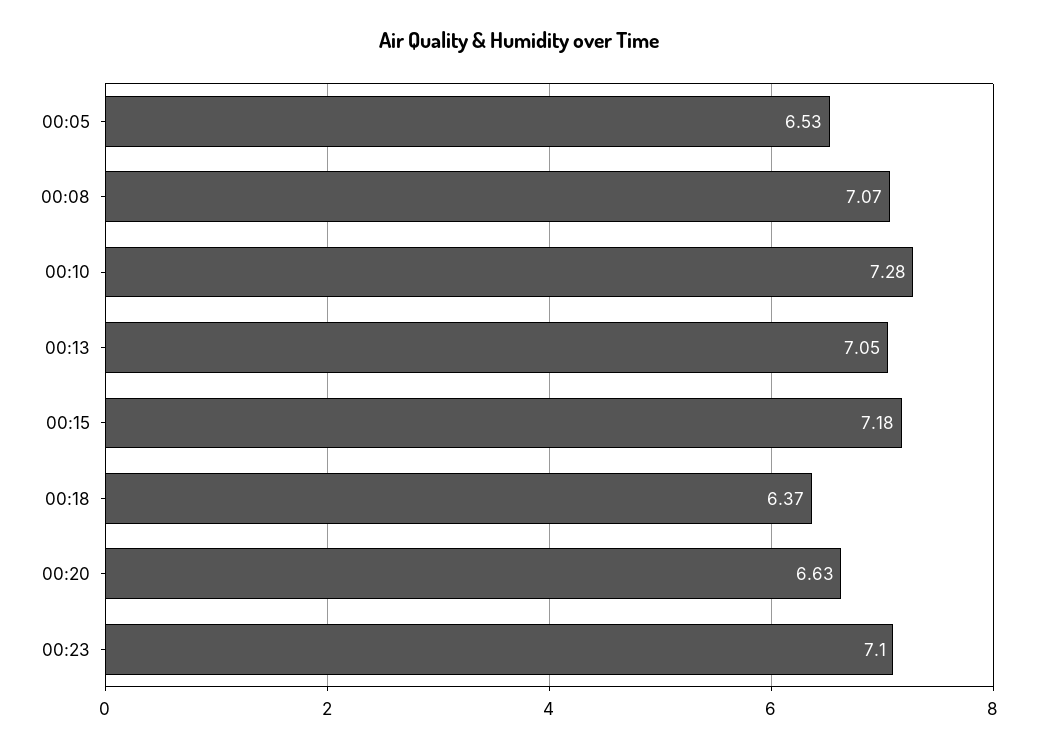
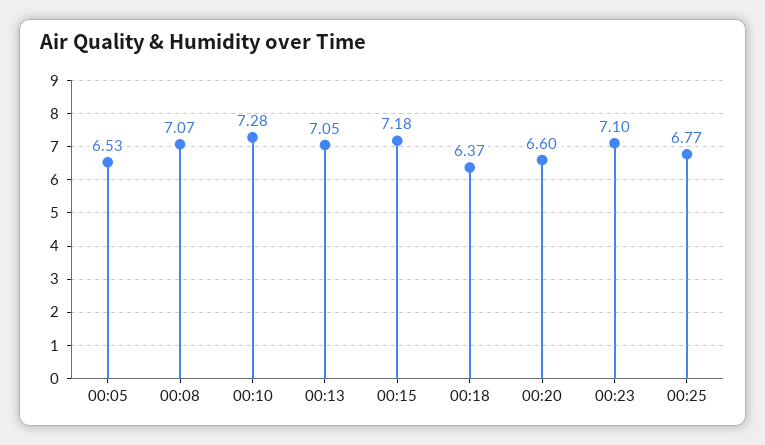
00:20: 6.63 -> 6.6
00:25: none -> 6.77

